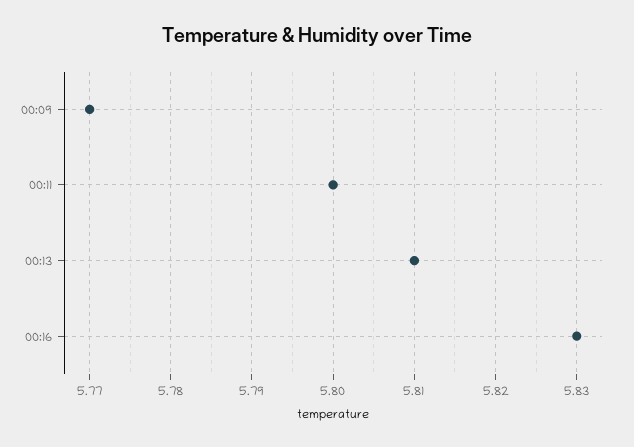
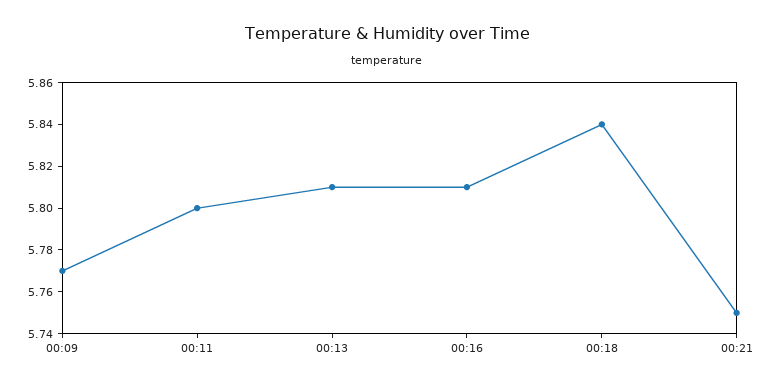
00:16: 5.83 -> 5.81
00:18: none -> 5.84
00:21: none -> 5.75

